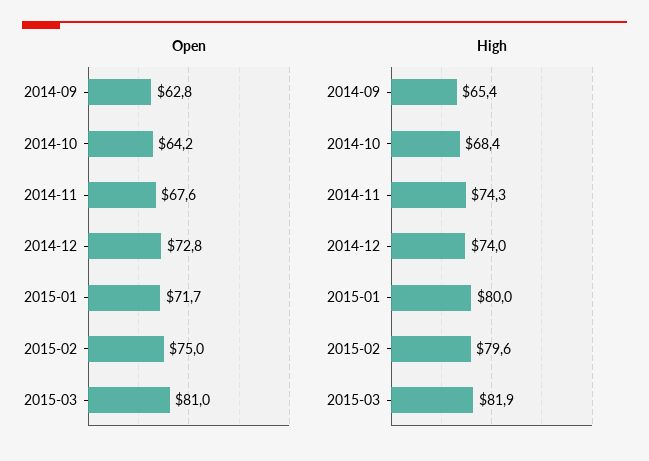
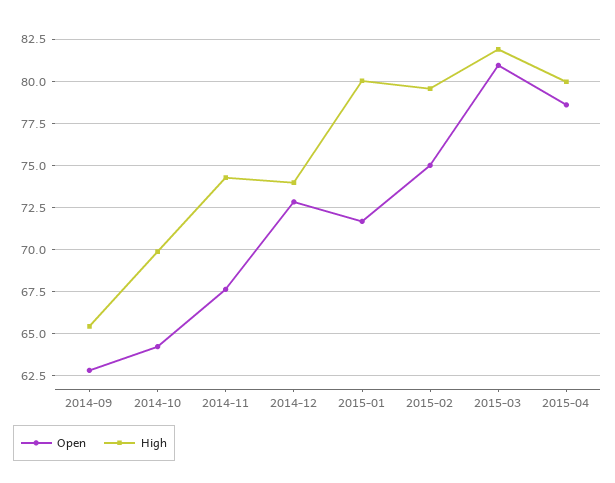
High, 2014-10: 68.4 -> 70
Open, 2015-04: none -> 78.5
High, 2015-04: none -> 80

